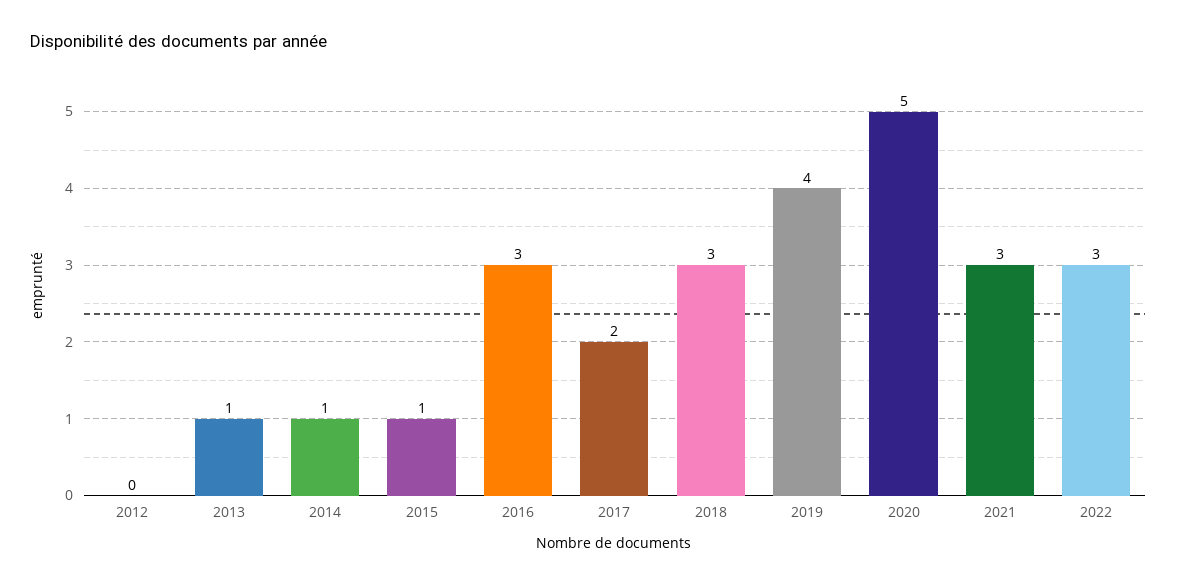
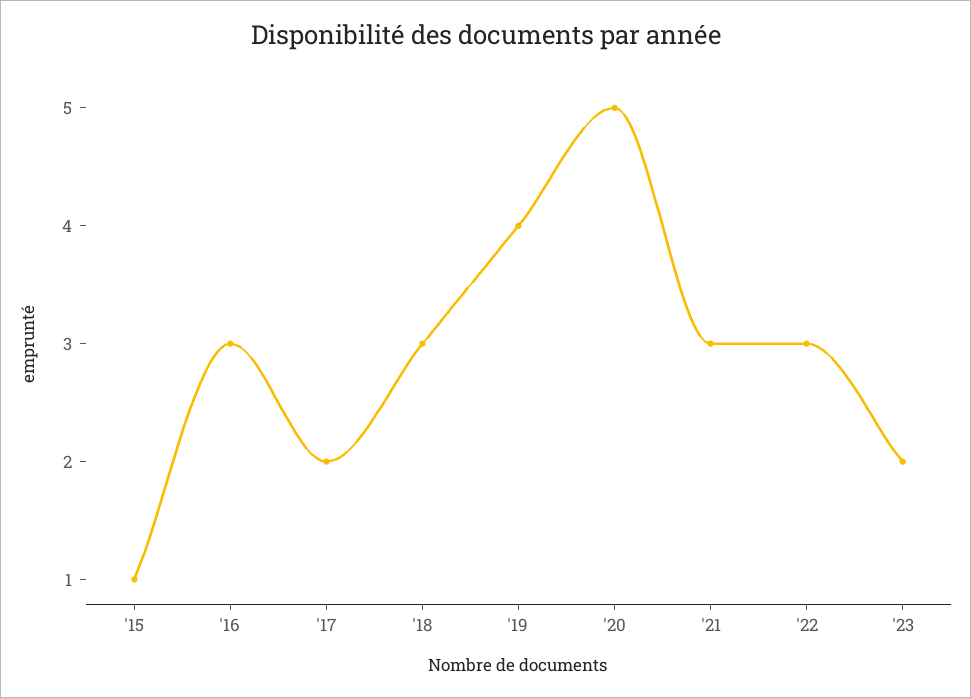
2012: 0 -> none
2013: 1 -> none
2014: 1 -> none
'23: none -> 2

